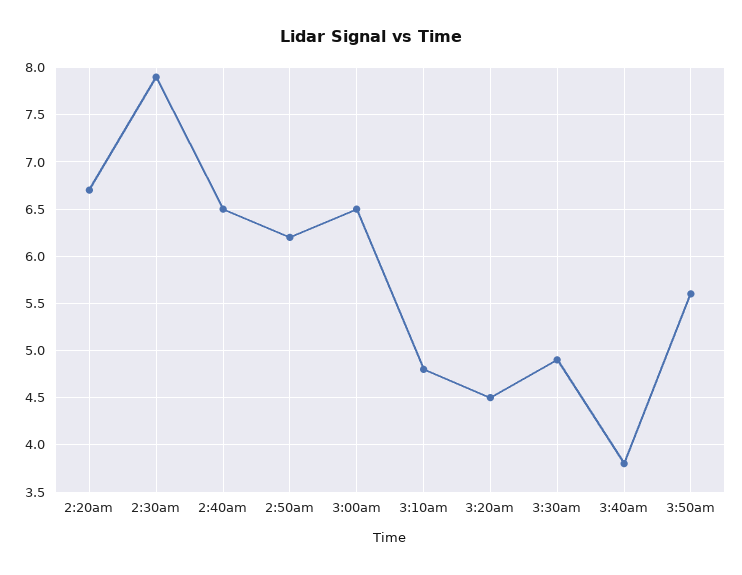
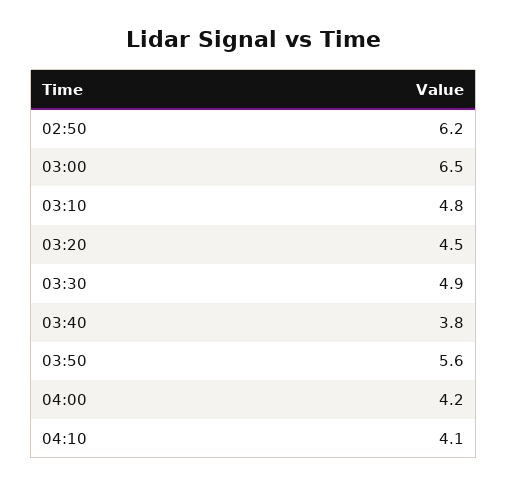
2:20am: 6.7 -> none
2:30am: 7.9 -> none
2:40am: 6.5 -> none
04:00: none -> 4.2
04:10: none -> 4.1

